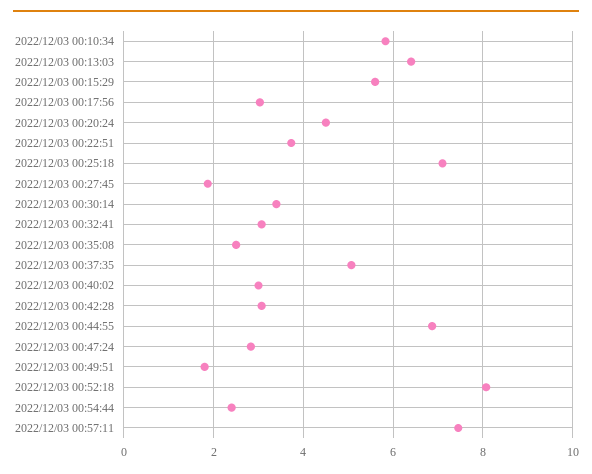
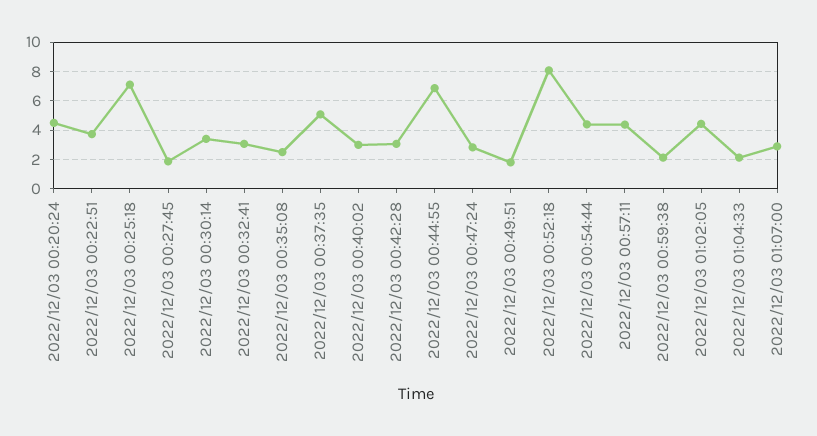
2022/12/03 00:10:34: 5.8 -> none
2022/12/03 00:13:03: 6.4 -> none
2022/12/03 00:15:29: 5.6 -> none
2022/12/03 00:17:56: 3 -> none
2022/12/03 00:54:44: 2.4 -> 4.5
2022/12/03 00:57:11: 7.4 -> 4.5
2022/12/03 00:59:38: none -> 2
2022/12/03 01:02:05: none -> 4.5
2022/12/03 01:04:33: none -> 2
2022/12/03 01:07:00: none -> 3

